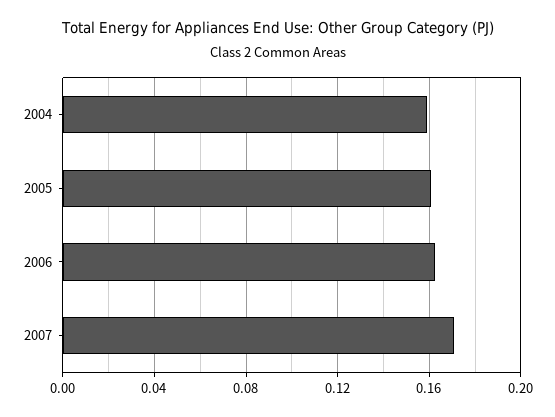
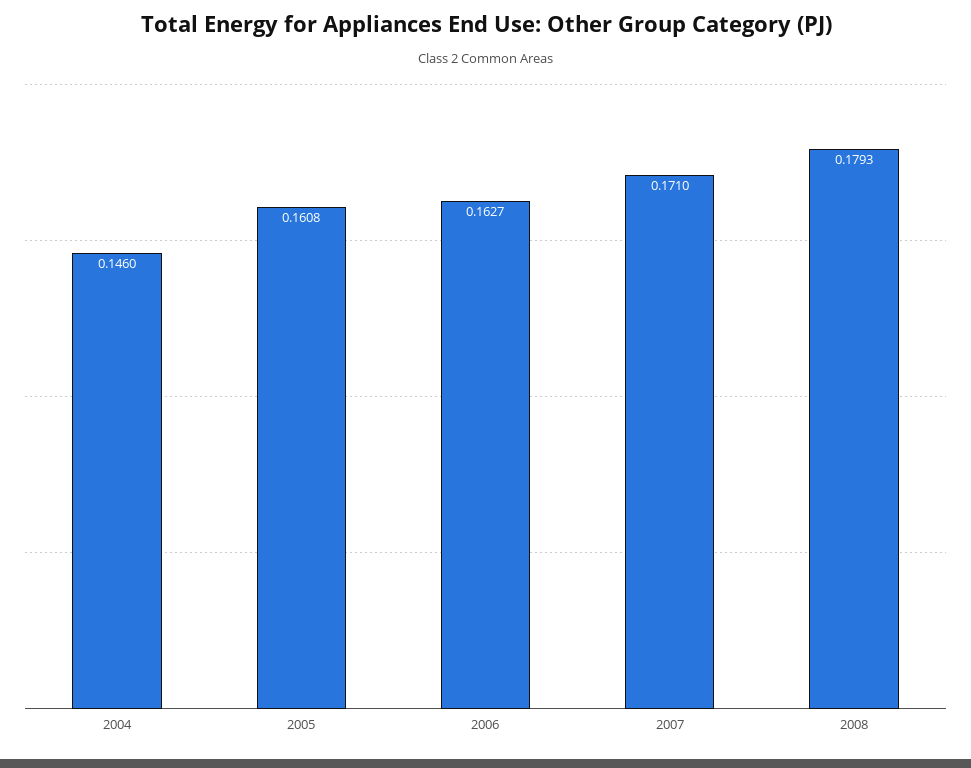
2004: 0.16 -> 0.146
2008: none -> 0.1793

